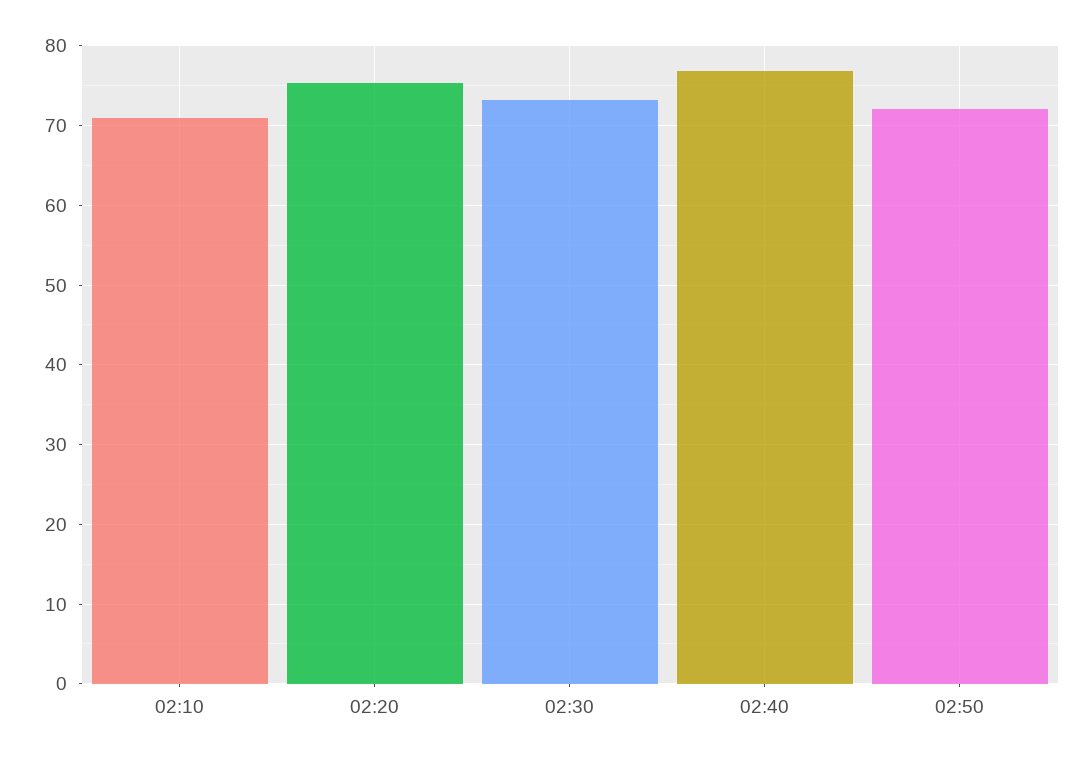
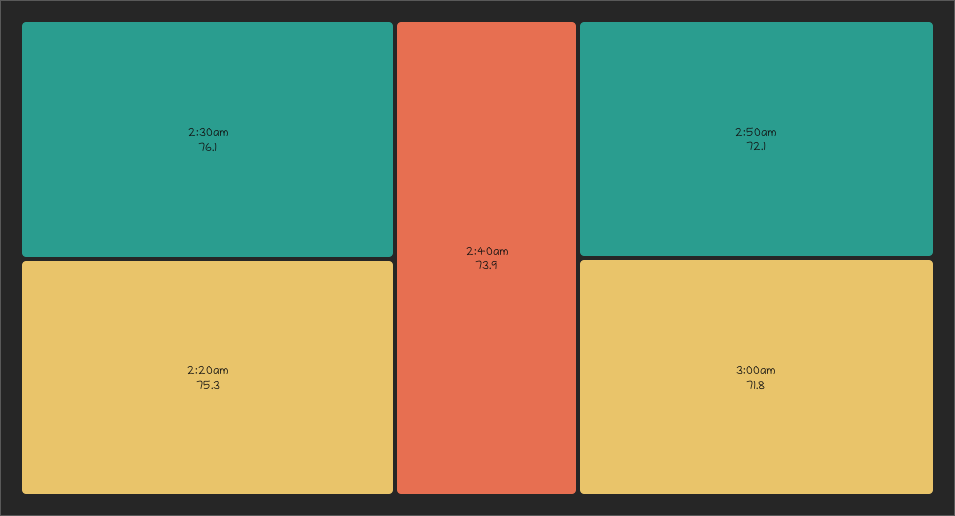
02:10: 71 -> none
02:30: 73 -> 76.1
02:40: 77 -> 73.9
3:00am: none -> 71.8

